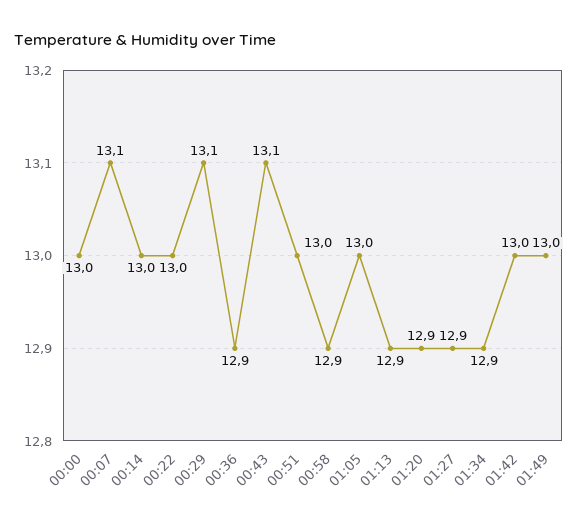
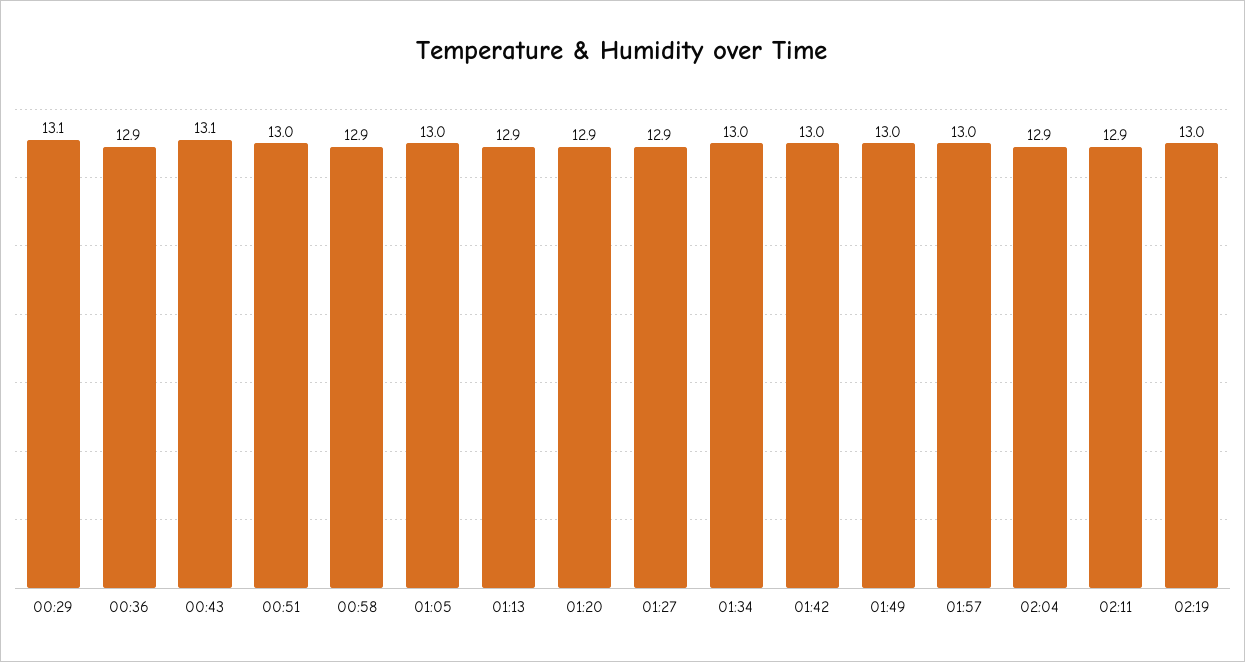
00:00: 13 -> none
00:07: 13.1 -> none
00:14: 13 -> none
00:22: 13 -> none
01:34: 12.9 -> 13
01:57: none -> 13
02:04: none -> 12.9
02:11: none -> 12.9
02:19: none -> 13

